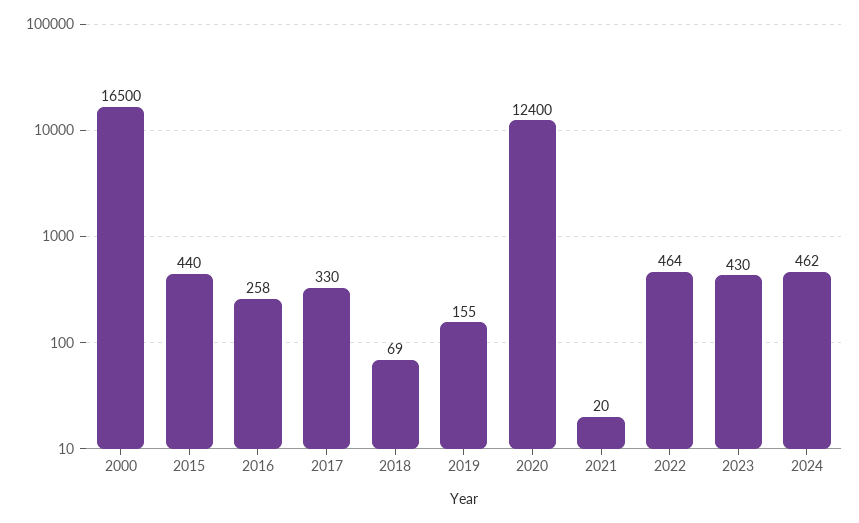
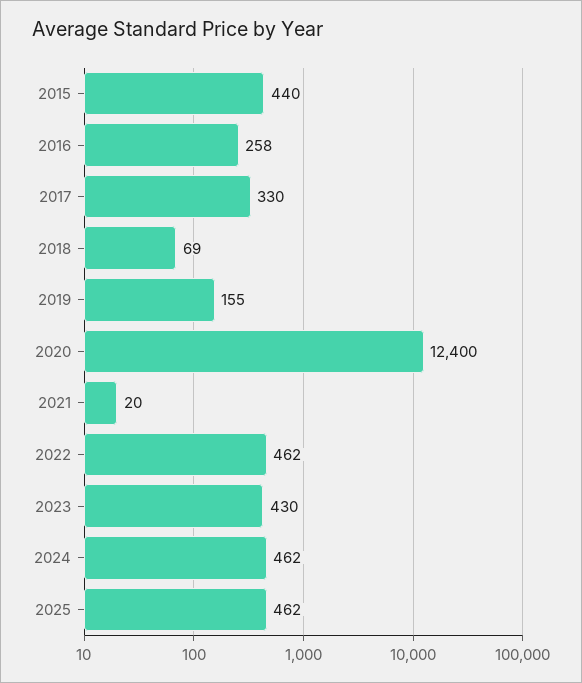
2000: 16500 -> none
2022: 464 -> 462
2025: none -> 462

